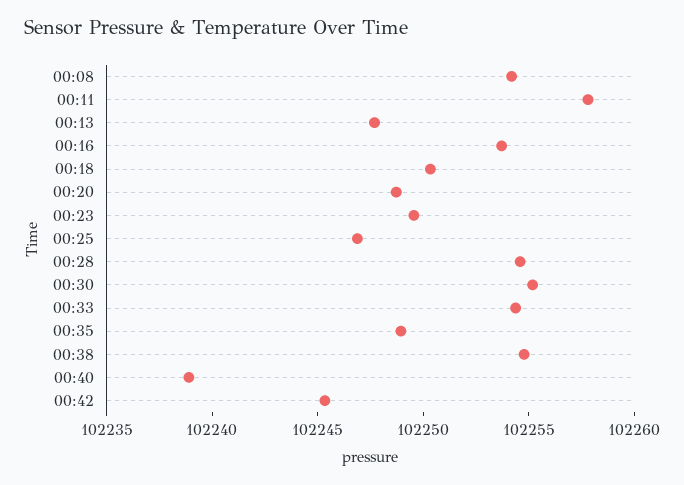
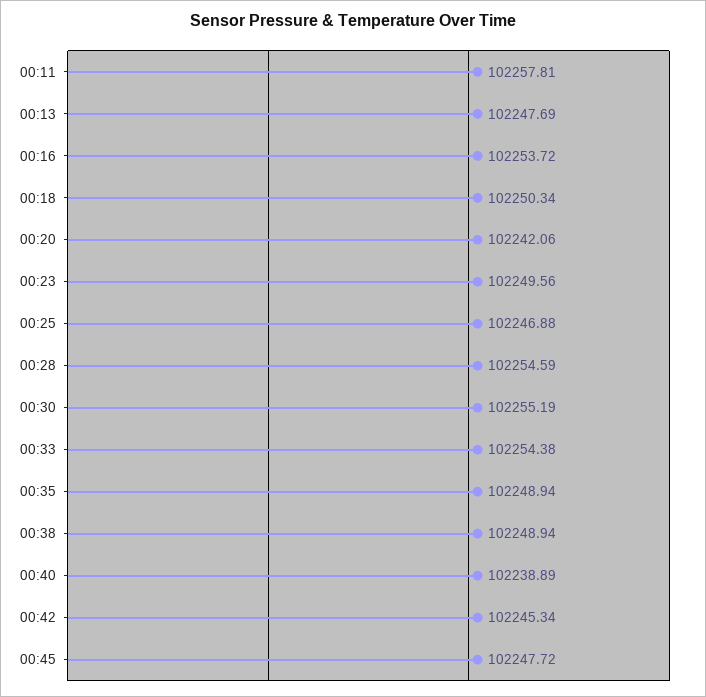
00:08: 102254 -> none
00:20: 102249 -> 102242.06
00:38: 102255 -> 102248.94
00:45: none -> 102247.72

